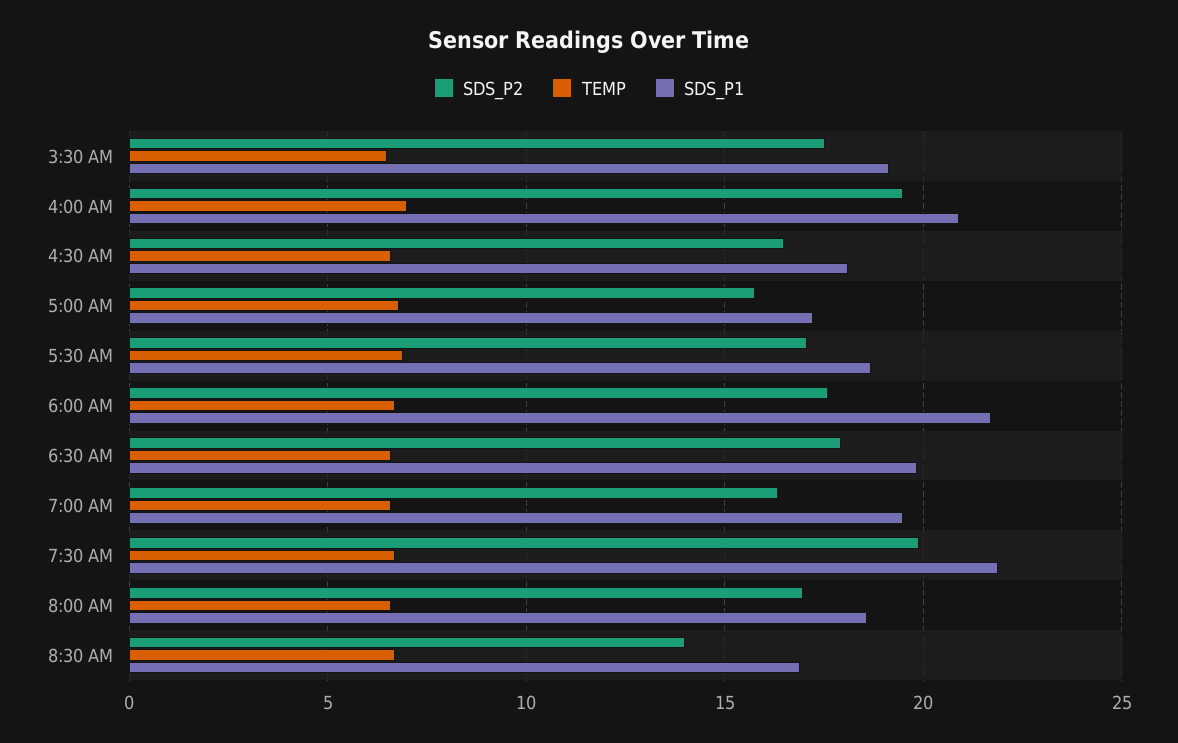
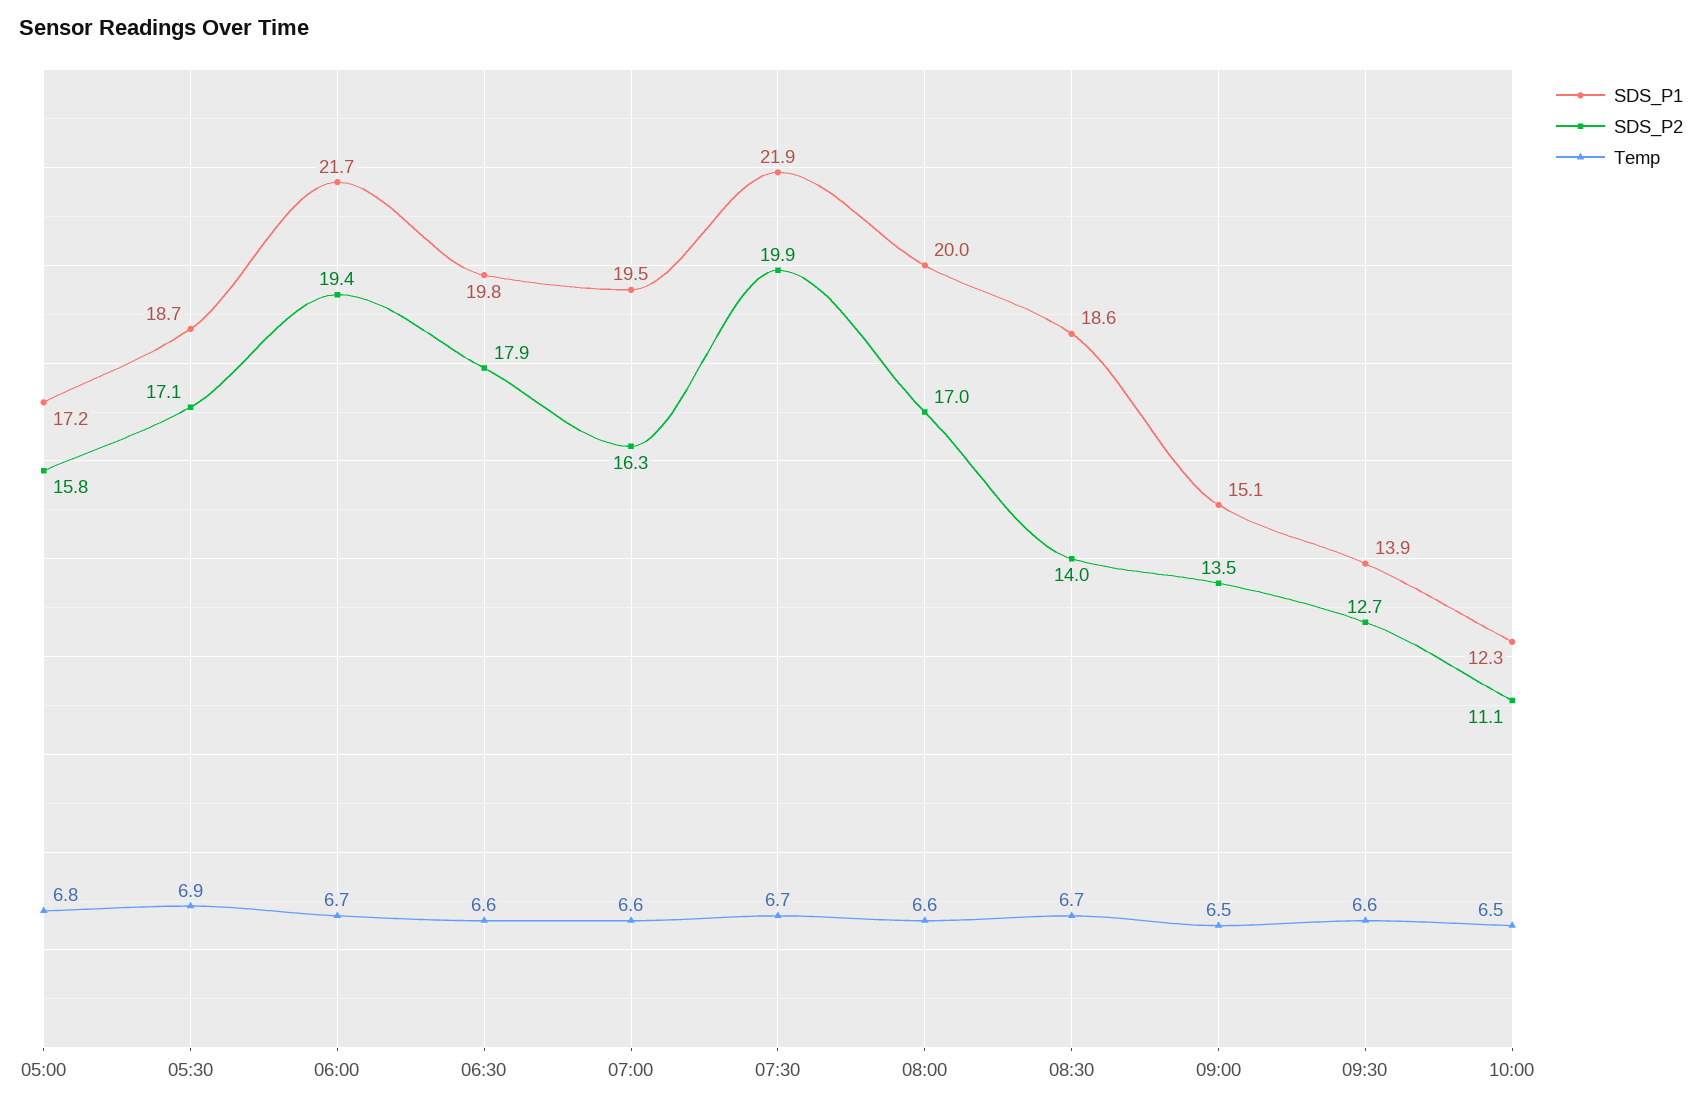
SDS_P2, 3:30 AM: 17.5 -> none
TEMP, 3:30 AM: 6.5 -> none
SDS_P1, 3:30 AM: 19 -> none
SDS_P2, 4:00 AM: 19.5 -> none
TEMP, 4:00 AM: 7 -> none
SDS_P1, 4:00 AM: 21 -> none
SDS_P2, 4:30 AM: 16.5 -> none
TEMP, 4:30 AM: 6.5 -> none
SDS_P1, 4:30 AM: 18 -> none
SDS_P2, 6:00 AM: 17.5 -> 19.4
SDS_P1, 8:00 AM: 18.5 -> 20
SDS_P1, 8:30 AM: 17 -> 18.6
SDS_P1, 09:00: none -> 15.1
SDS_P2, 09:00: none -> 13.5
TEMP, 09:00: none -> 6.5
SDS_P1, 09:30: none -> 13.9
SDS_P2, 09:30: none -> 12.7
TEMP, 09:30: none -> 6.6
SDS_P1, 10:00: none -> 12.3
SDS_P2, 10:00: none -> 11.1
TEMP, 10:00: none -> 6.5

